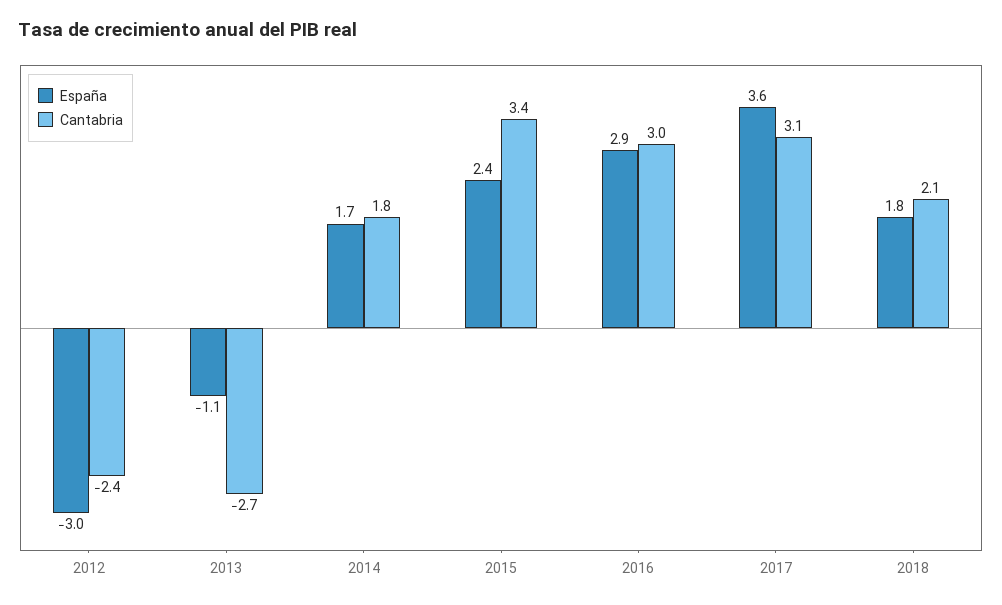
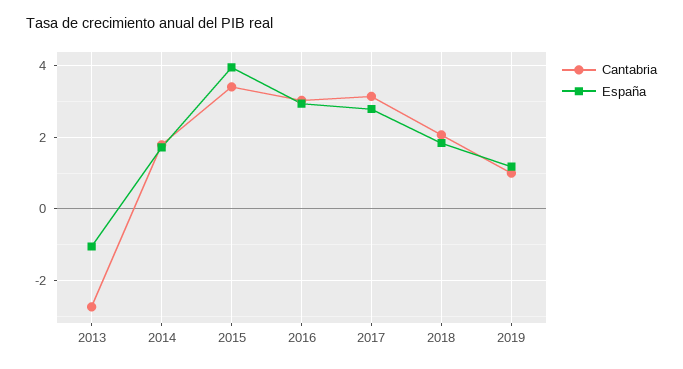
España, 2012: -3 -> none
Cantabria, 2012: -2.4 -> none
España, 2015: 2.4 -> 4
España, 2017: 3.6 -> 2.8
Cantabria, 2019: none -> 1
España, 2019: none -> 1.2

